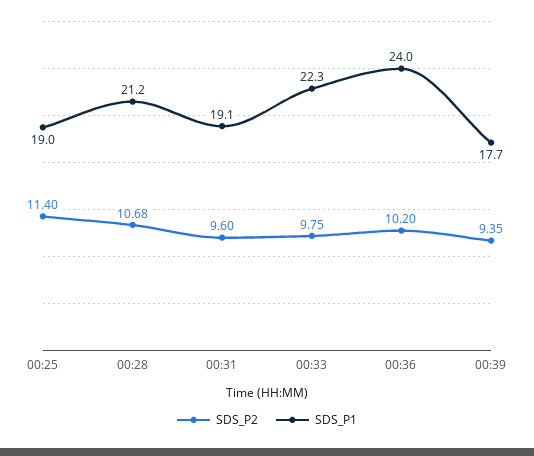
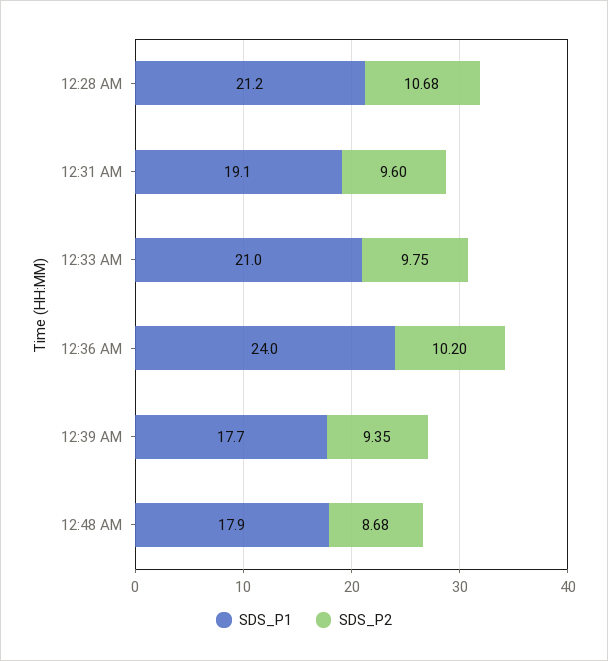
SDS_P2, 00:25: 11.4 -> none
SDS_P1, 00:25: 19 -> none
SDS_P1, 00:33: 22.3 -> 21
SDS_P1, 12:48 AM: none -> 17.9
SDS_P2, 12:48 AM: none -> 8.68

